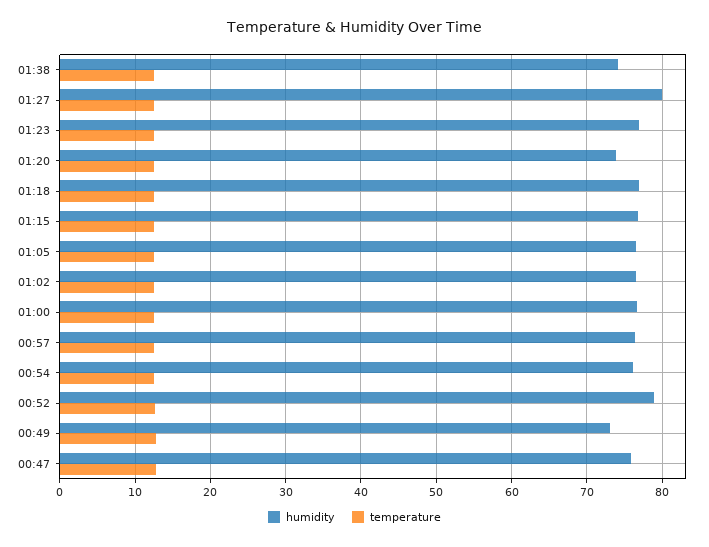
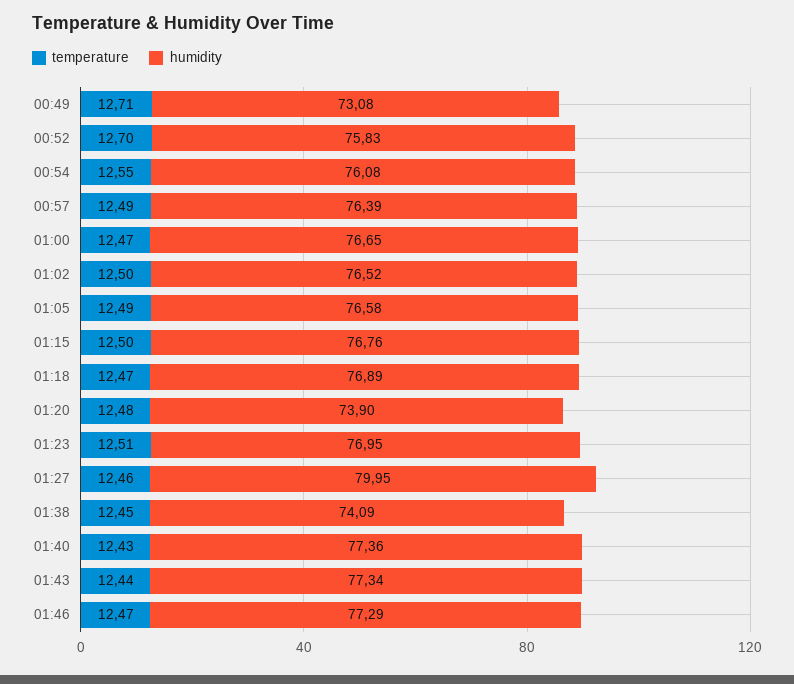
humidity, 00:52: 79 -> 75.83
humidity, 00:47: 76 -> none
temperature, 00:47: 13 -> none
temperature, 01:40: none -> 12.43
humidity, 01:40: none -> 77.36
temperature, 01:43: none -> 12.44
humidity, 01:43: none -> 77.34
temperature, 01:46: none -> 12.47
humidity, 01:46: none -> 77.29

